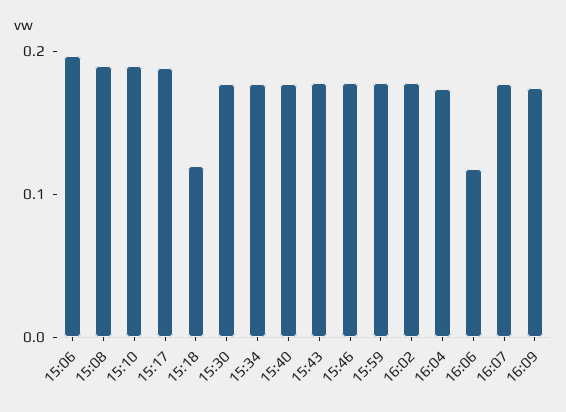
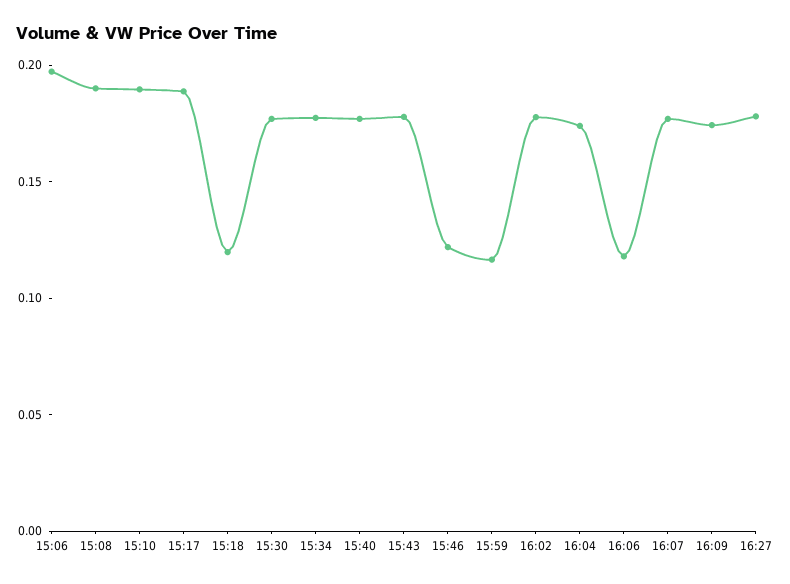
15:46: 0.18 -> 0.12
15:59: 0.18 -> 0.12
16:27: none -> 0.18

